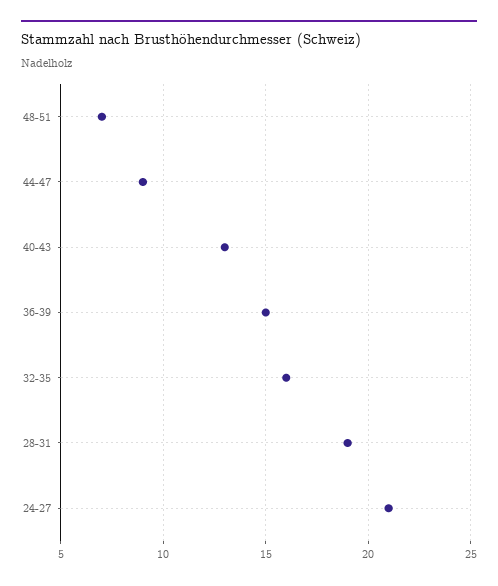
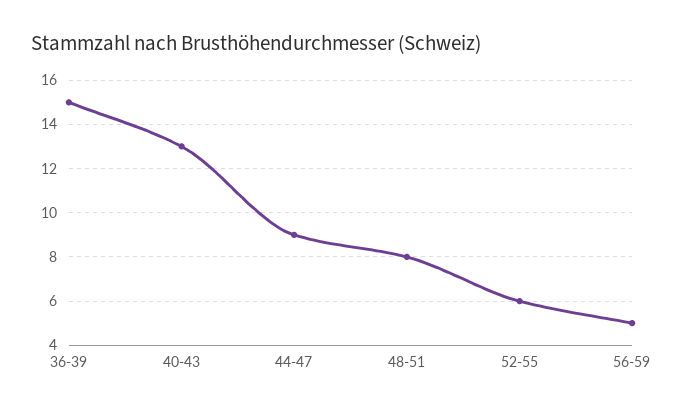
48-51: 7 -> 8
32-35: 16 -> none
28-31: 19 -> none
24-27: 21 -> none
52-55: none -> 6
56-59: none -> 5

